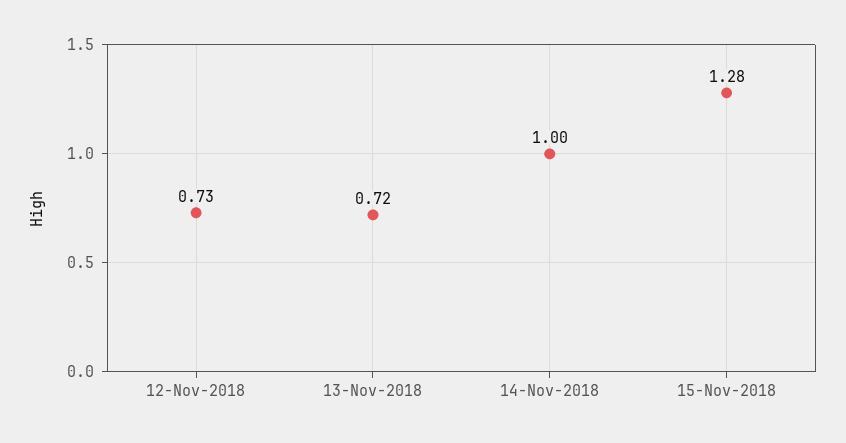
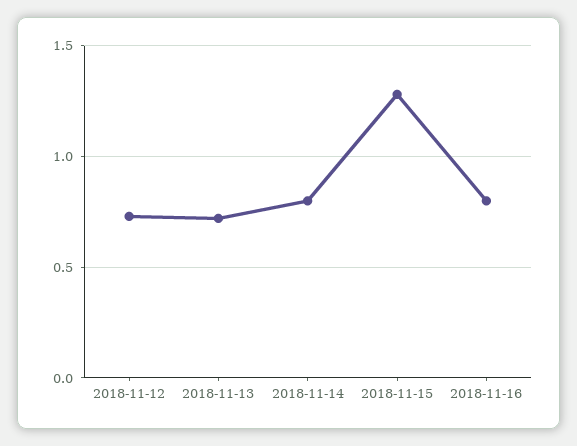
14-Nov-2018: 1 -> 0.8
2018-11-16: none -> 0.8

